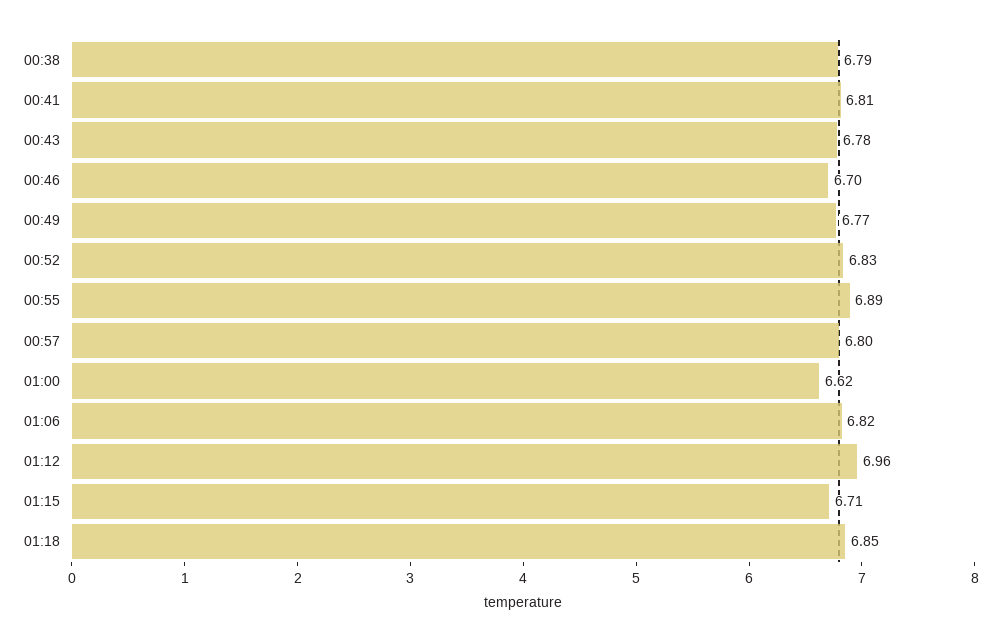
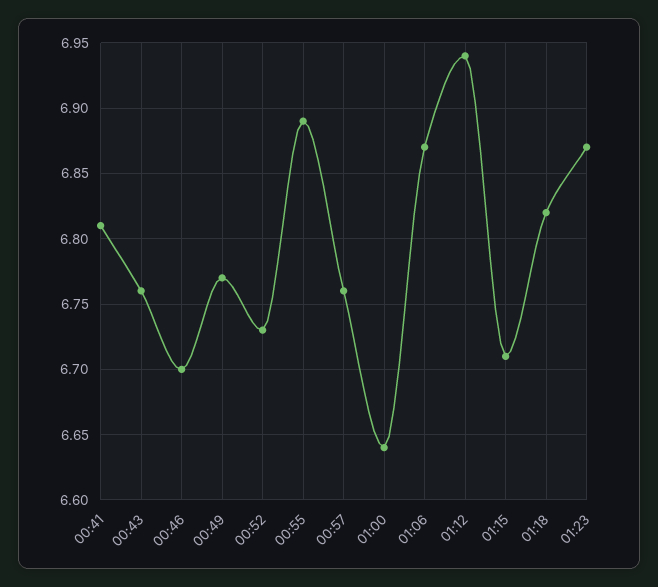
00:38: 6.79 -> none
00:43: 6.78 -> 6.76
00:52: 6.83 -> 6.73
00:57: 6.8 -> 6.76
01:00: 6.62 -> 6.64
01:06: 6.82 -> 6.87
01:12: 6.96 -> 6.94
01:18: 6.85 -> 6.82
01:23: none -> 6.87

